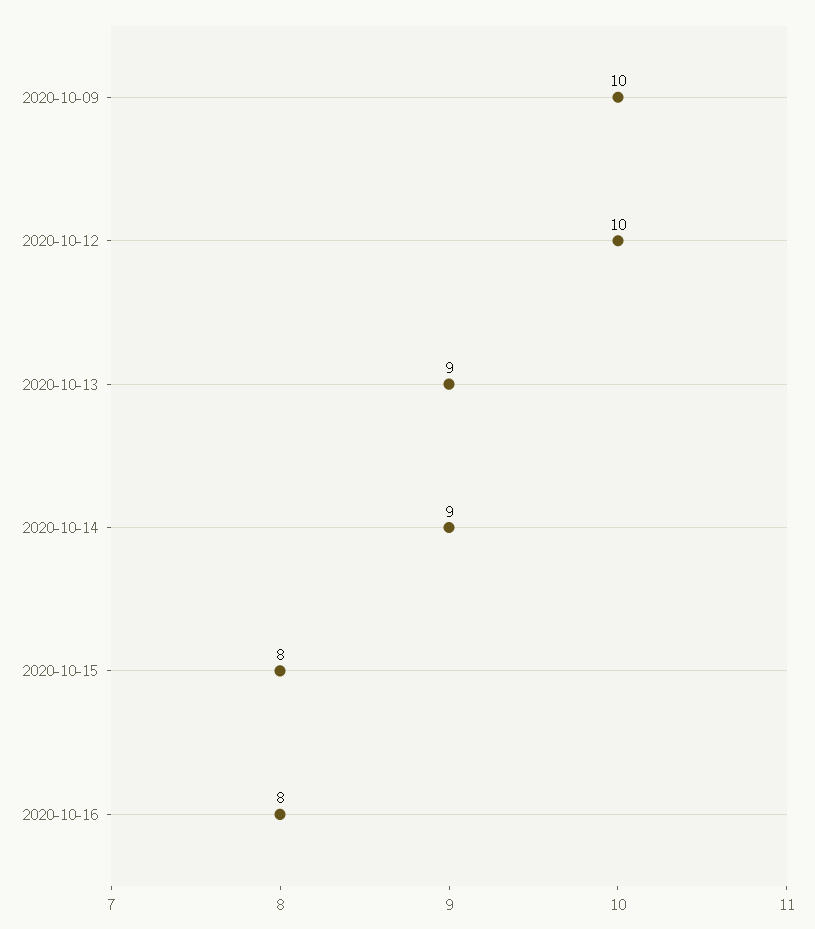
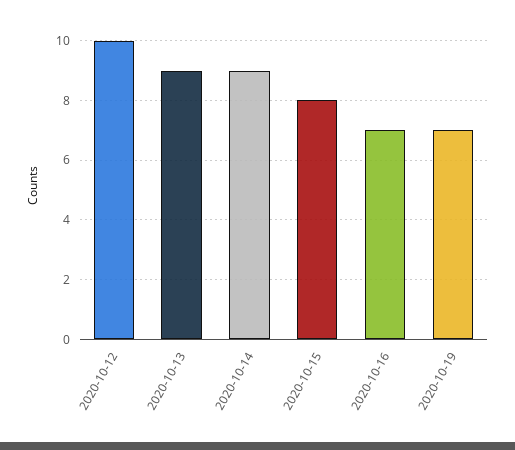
2020-10-09: 10 -> none
2020-10-16: 8 -> 7
2020-10-19: none -> 7

